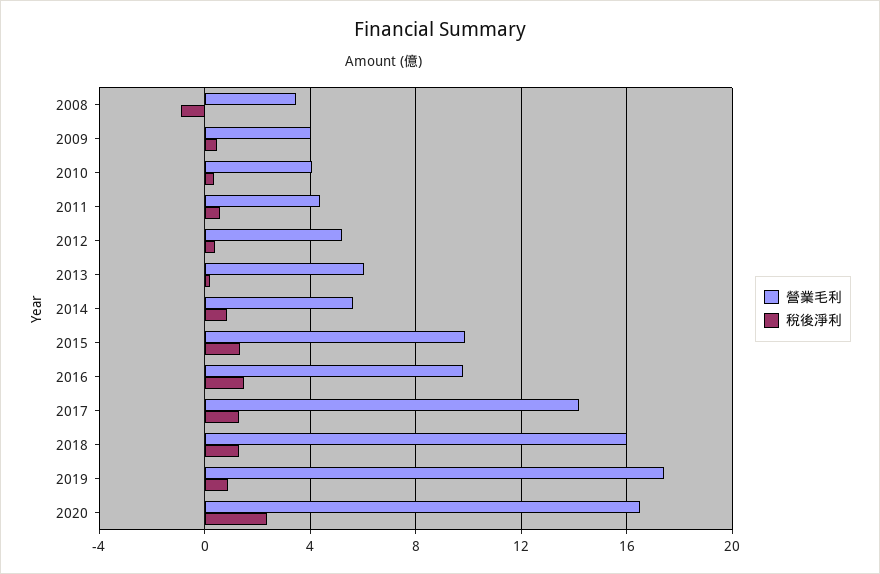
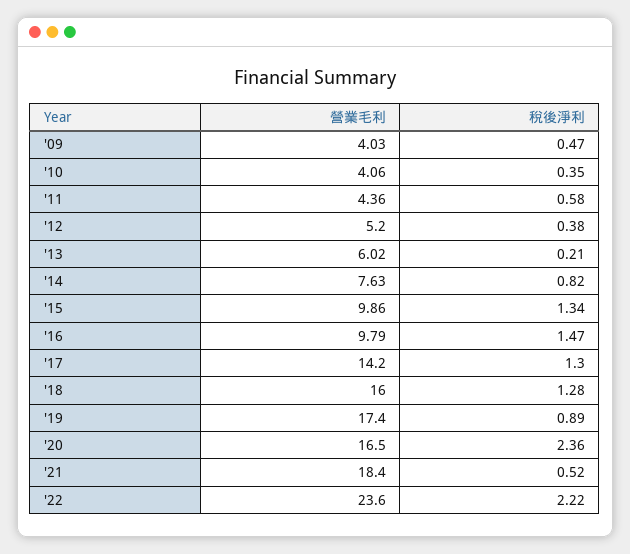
營業毛利, 2008: 3.5 -> none
稅後淨利, 2008: -1 -> none
營業毛利, 2014: 5.5 -> 7.63
營業毛利, '21: none -> 18.4
稅後淨利, '21: none -> 0.52
營業毛利, '22: none -> 23.6
稅後淨利, '22: none -> 2.22

